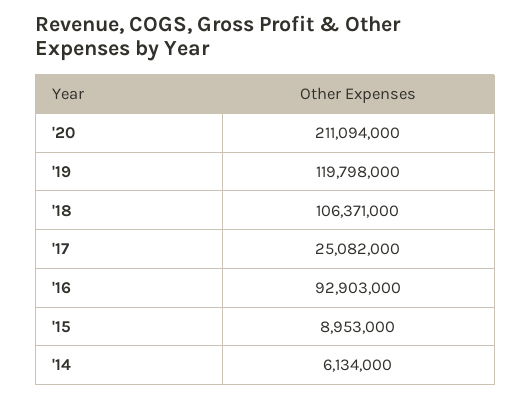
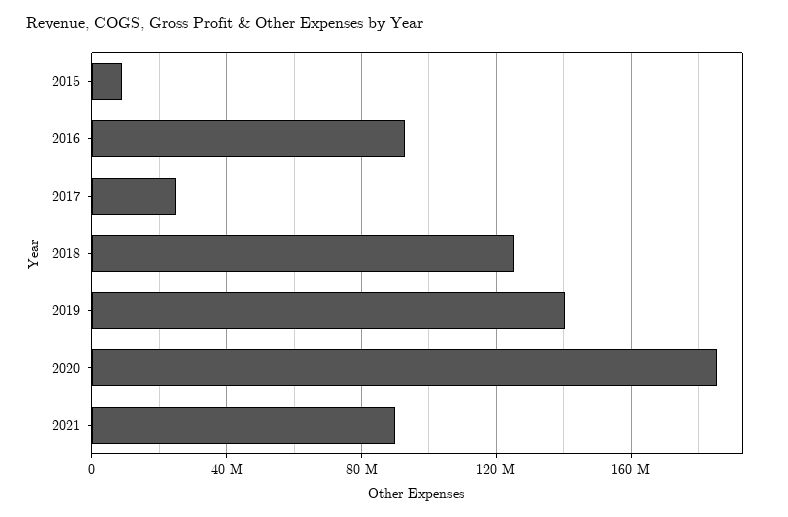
'20: 211094000 -> 185000000
'19: 119798000 -> 140000000
'18: 106371000 -> 125000000
'14: 6134000 -> none
2021: none -> 90000000

